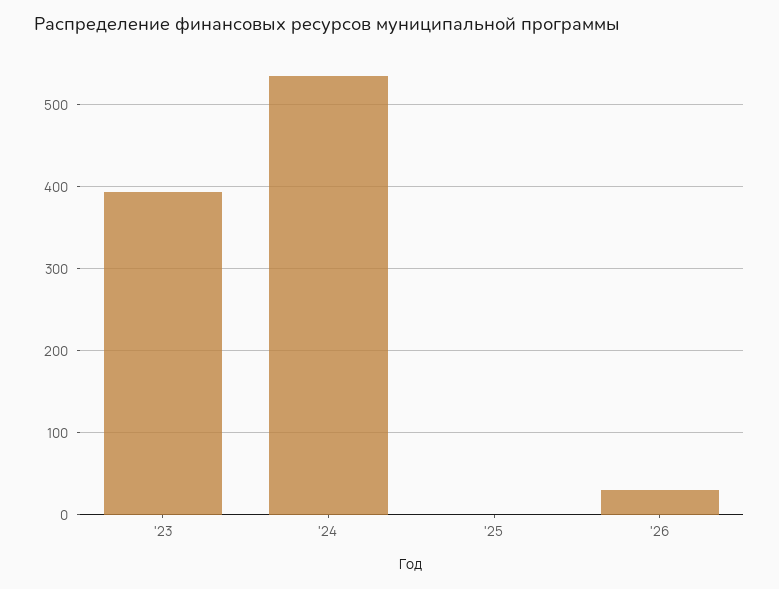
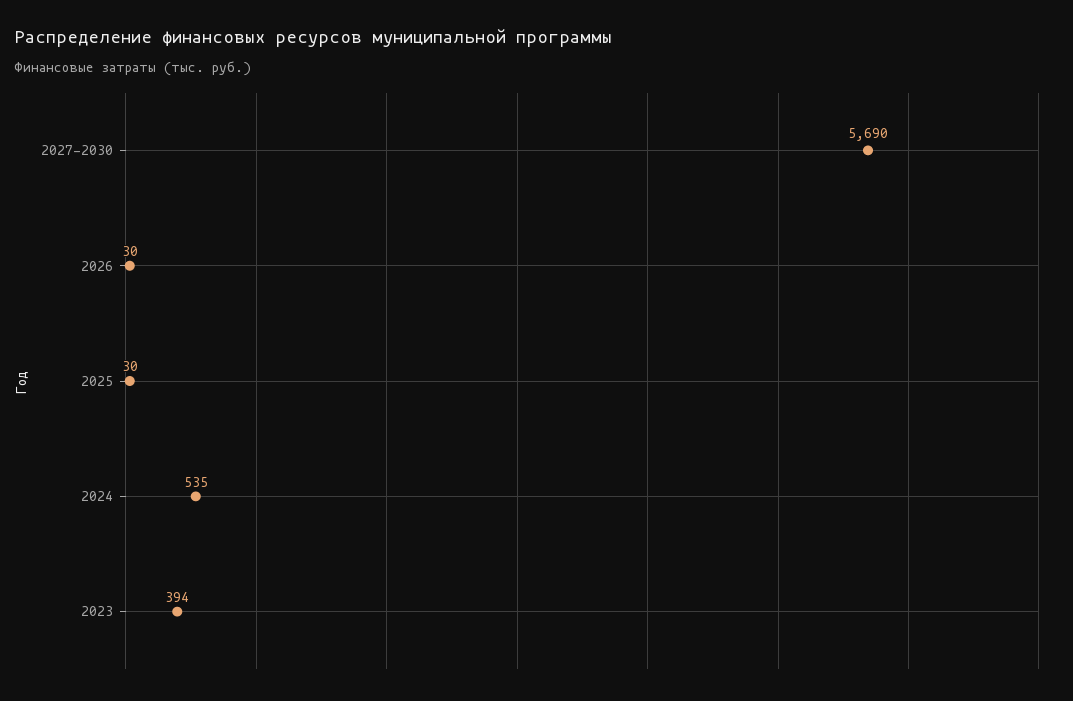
'25: 0 -> 30
2027-2030: none -> 5690

